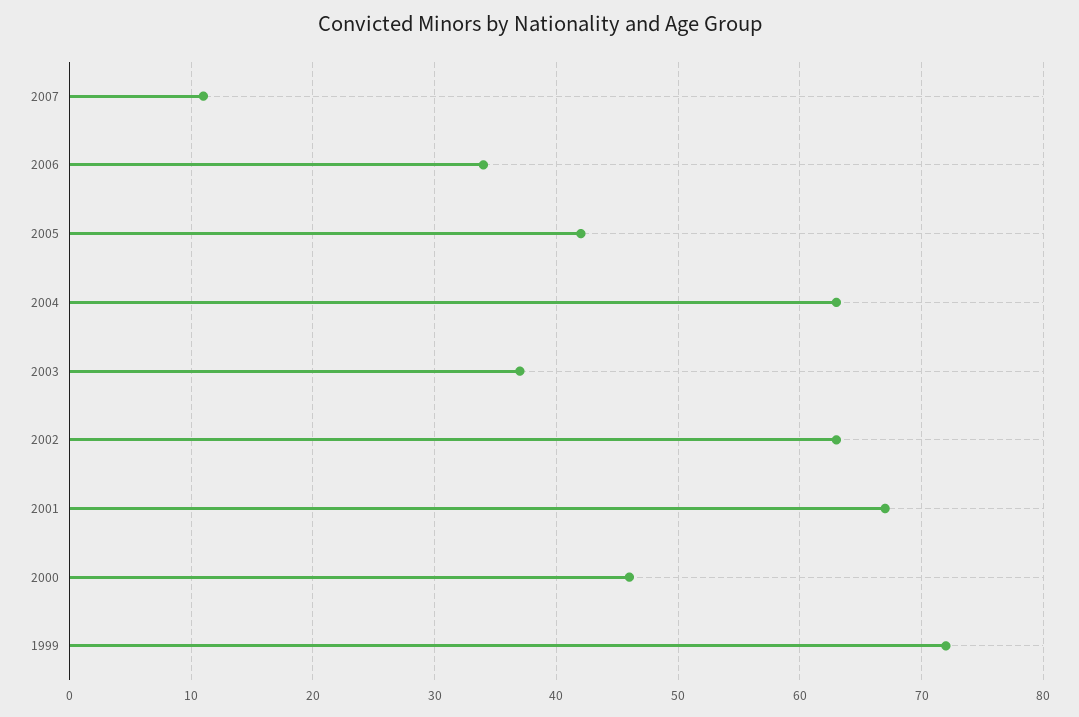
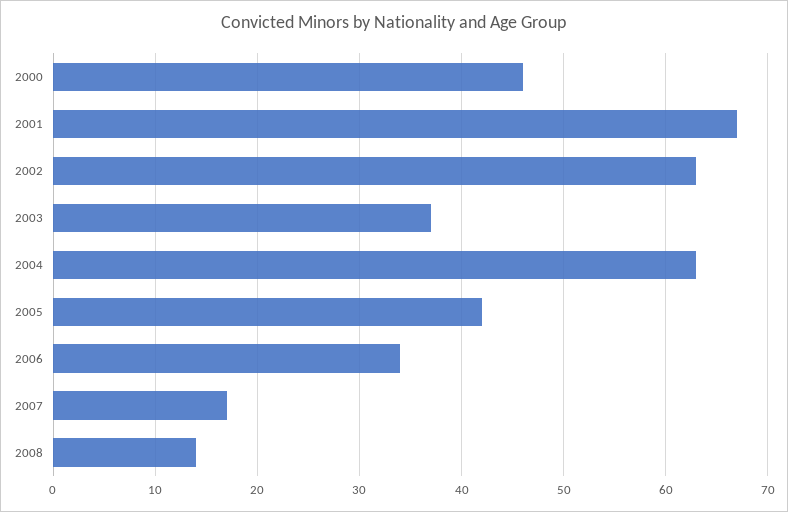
2007: 11 -> 17
1999: 72 -> none
2008: none -> 14

